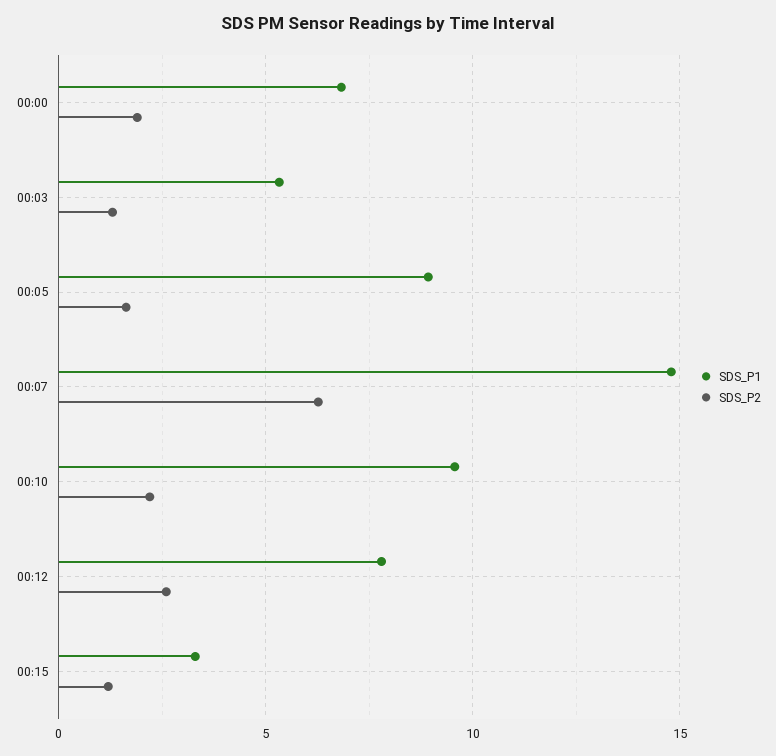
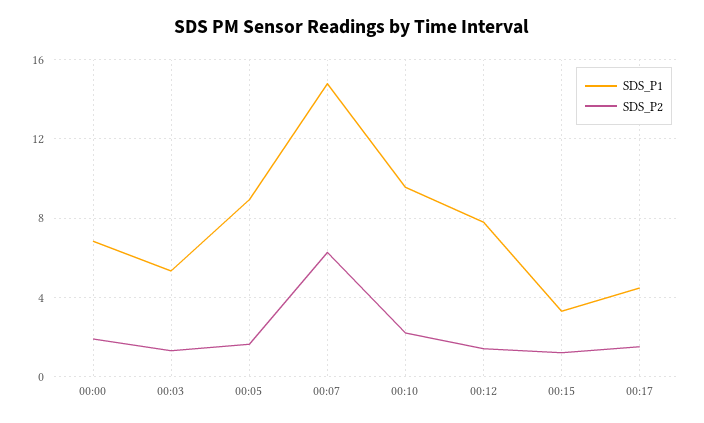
SDS_P2, 00:12: 2.5 -> 1.5
SDS_P1, 00:17: none -> 4.5
SDS_P2, 00:17: none -> 1.5

